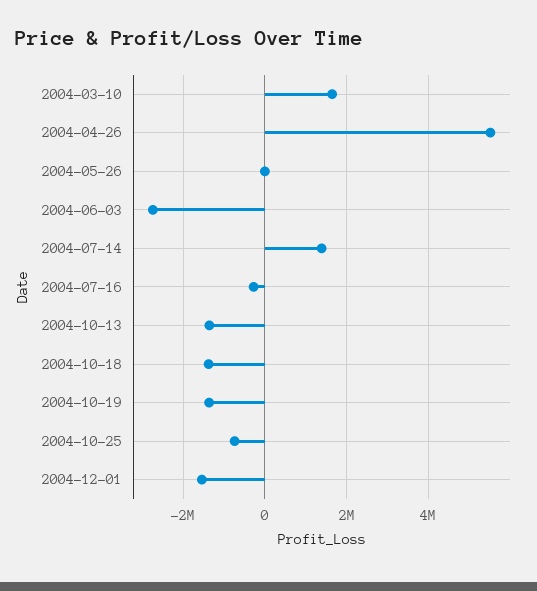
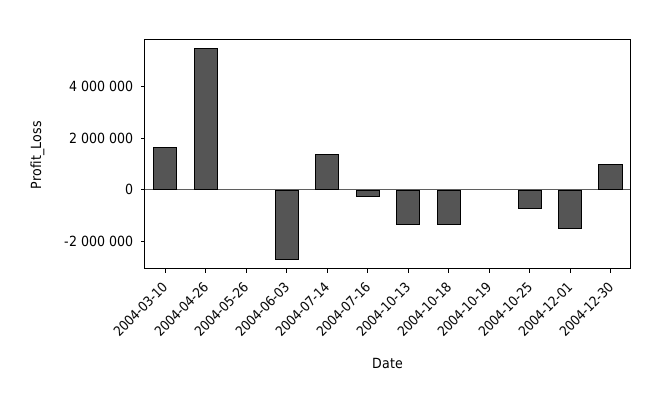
2004-10-19: -1400000 -> 0
2004-12-30: none -> 1000000

